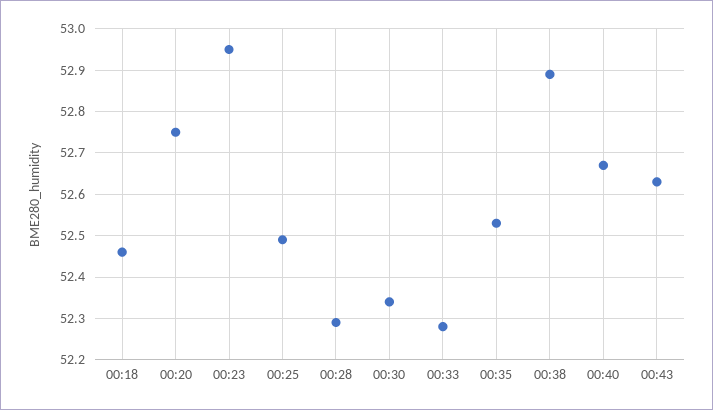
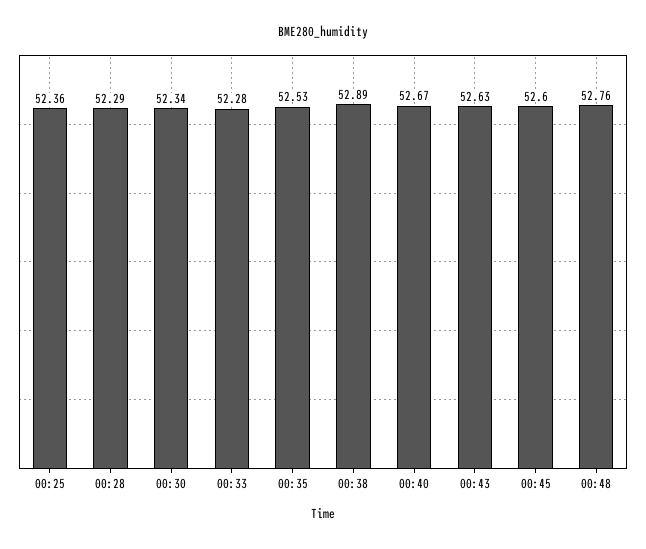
00:18: 52.45 -> none
00:20: 52.75 -> none
00:23: 52.95 -> none
00:25: 52.5 -> 52.36
00:45: none -> 52.6
00:48: none -> 52.76

